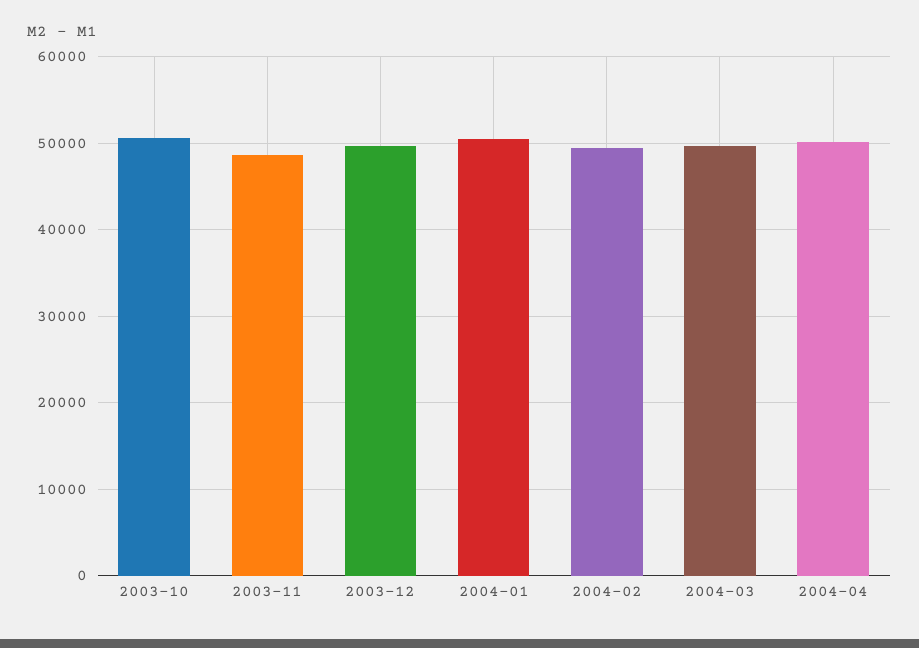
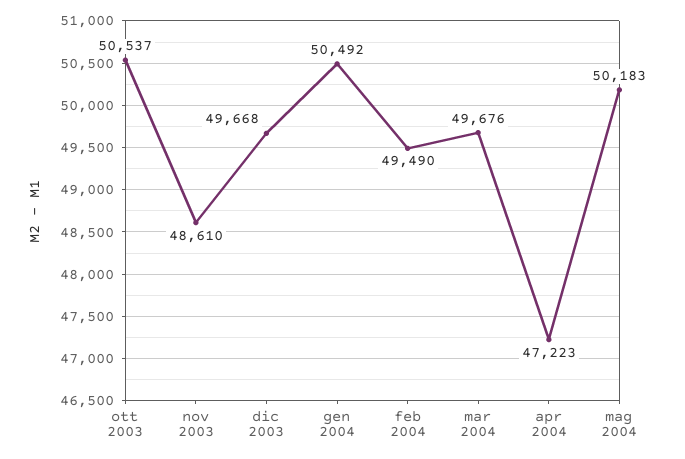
2004-04: 50000 -> 47223
mag 2004: none -> 50183

